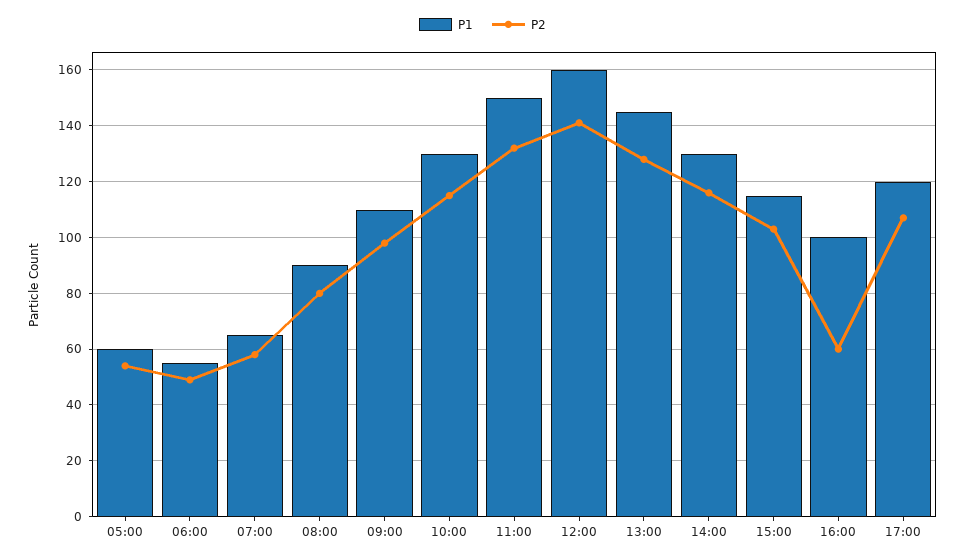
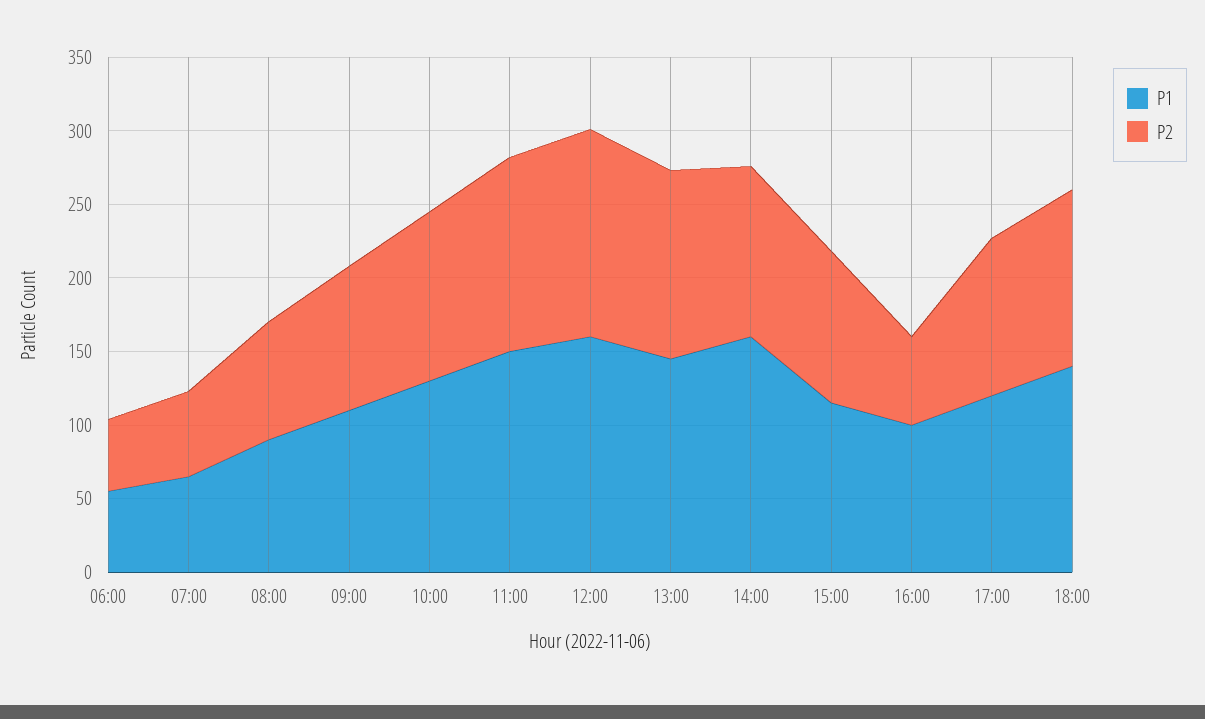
P1, 05:00: 60 -> none
P2, 05:00: 55 -> none
P1, 14:00: 130 -> 160
P1, 18:00: none -> 140
P2, 18:00: none -> 120

